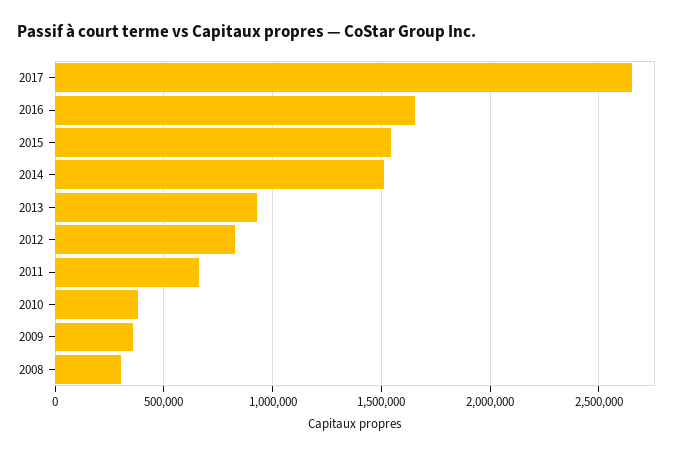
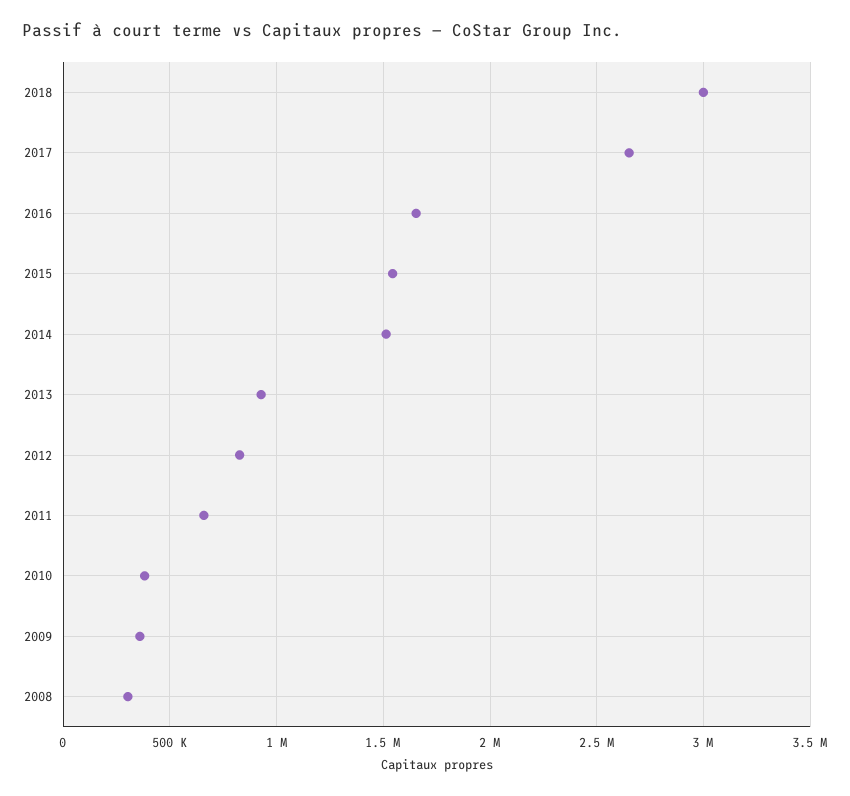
2018: none -> 3000000

